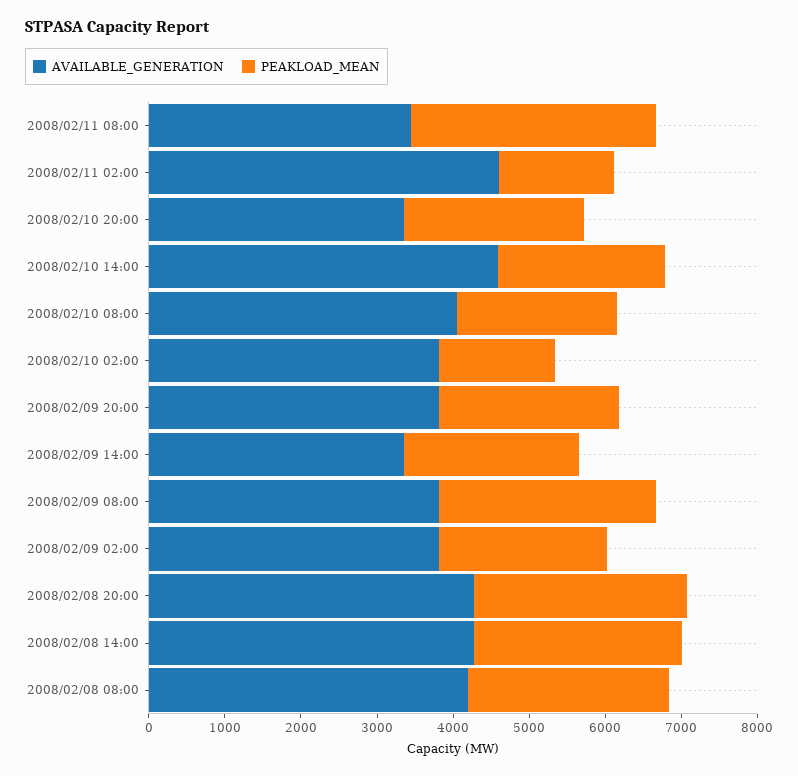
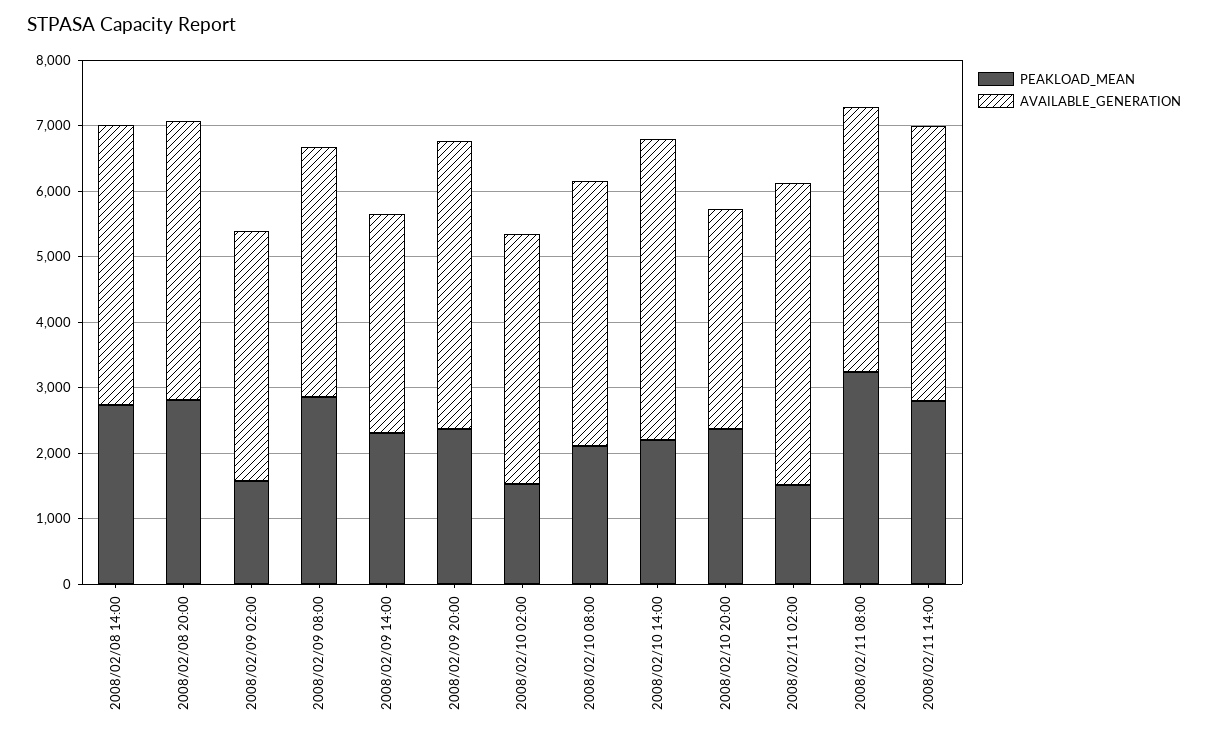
AVAILABLE_GENERATION, 2008/02/11 08:00: 3400 -> 4000
AVAILABLE_GENERATION, 2008/02/09 20:00: 3800 -> 4400
PEAKLOAD_MEAN, 2008/02/09 02:00: 2200 -> 1600
AVAILABLE_GENERATION, 2008/02/08 08:00: 4200 -> none
PEAKLOAD_MEAN, 2008/02/08 08:00: 2600 -> none
PEAKLOAD_MEAN, 2008/02/11 14:00: none -> 2800
AVAILABLE_GENERATION, 2008/02/11 14:00: none -> 4200

